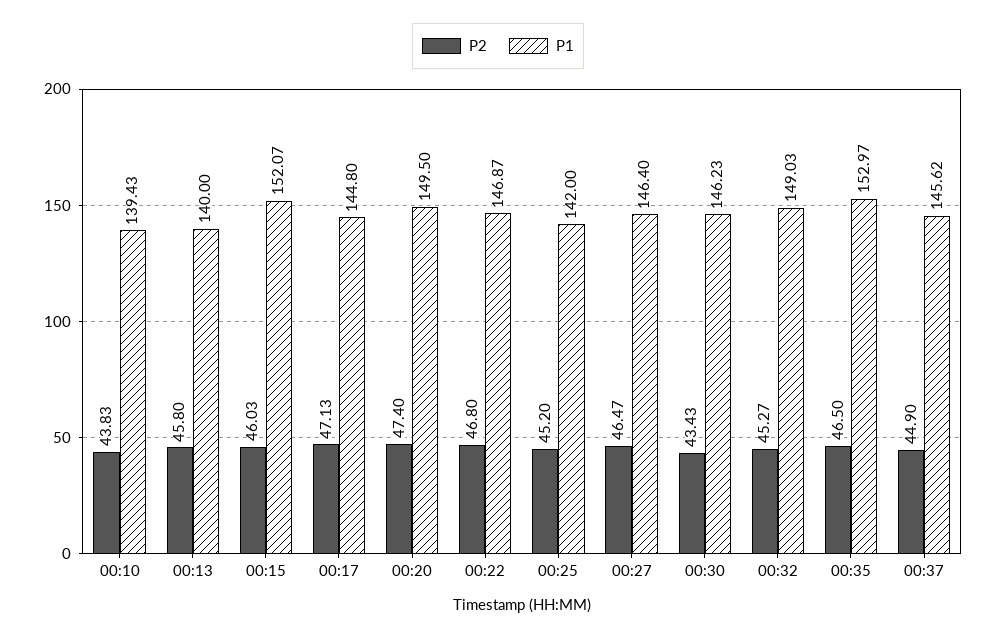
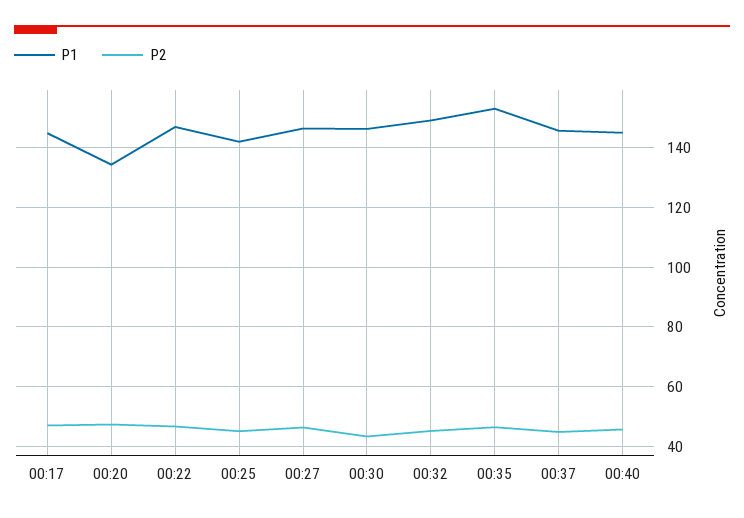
P2, 00:10: 43.83 -> none
P1, 00:10: 139.43 -> none
P2, 00:13: 45.8 -> none
P1, 00:13: 140 -> none
P2, 00:15: 46.03 -> none
P1, 00:15: 152.07 -> none
P1, 00:20: 149.5 -> 135
P1, 00:40: none -> 145
P2, 00:40: none -> 45

